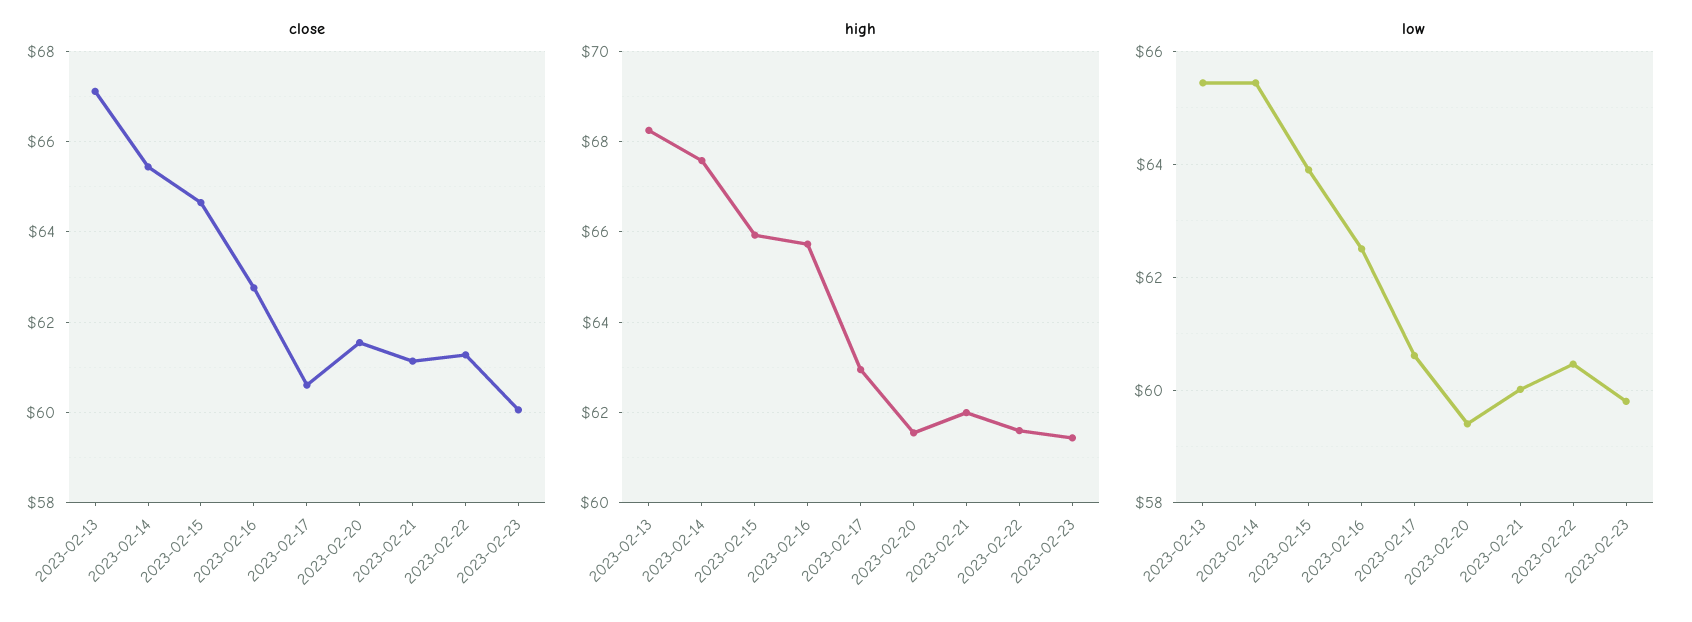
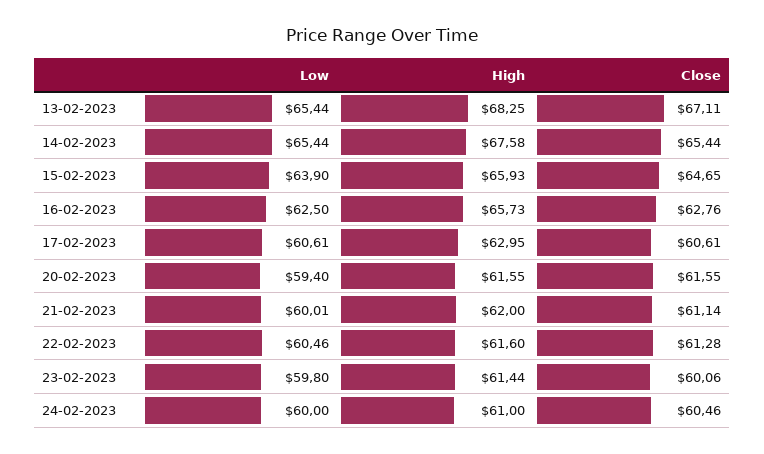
low, 24-02-2023: none -> 60
high, 24-02-2023: none -> 61
close, 24-02-2023: none -> 60.46

